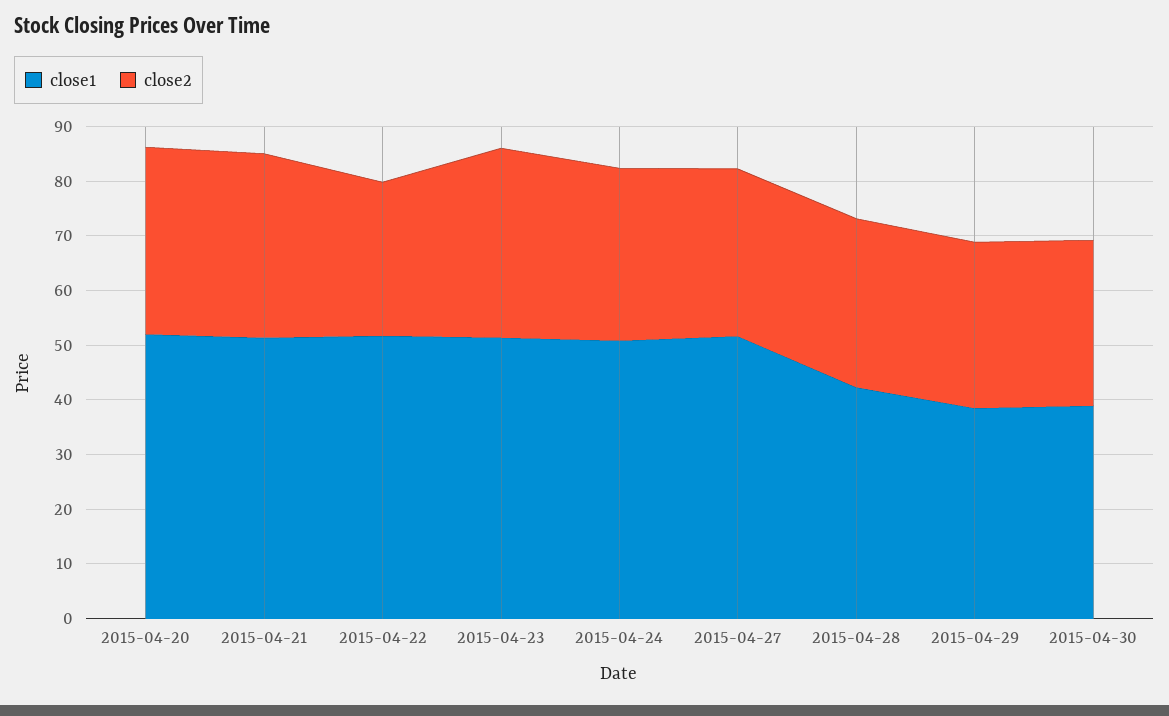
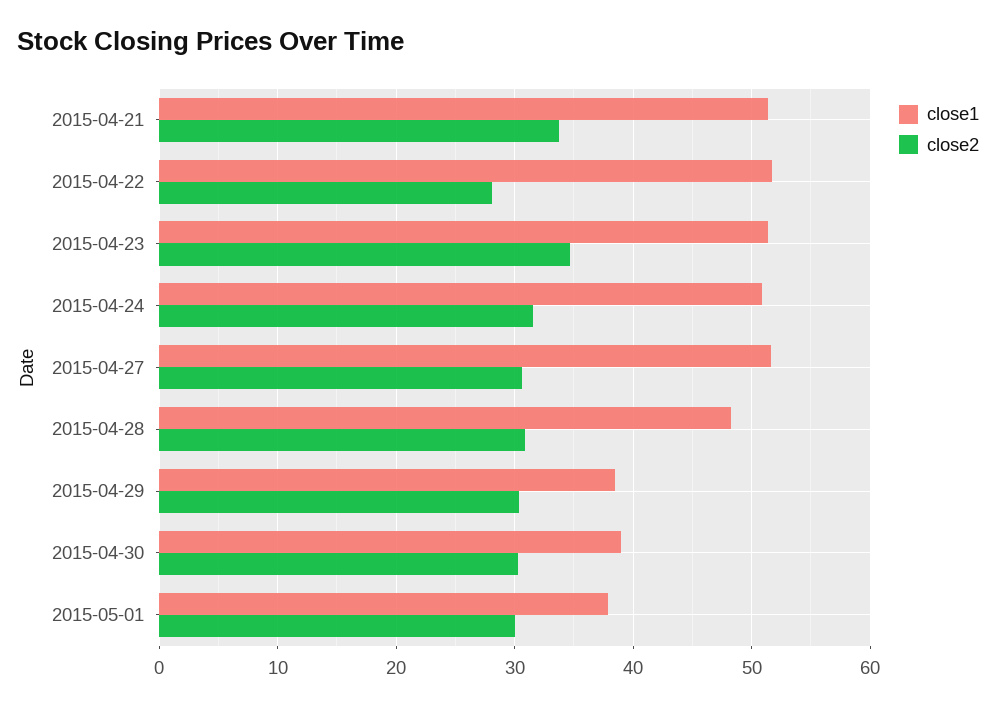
close1, 2015-04-20: 52 -> none
close2, 2015-04-20: 34 -> none
close1, 2015-04-28: 42 -> 48
close1, 2015-05-01: none -> 38
close2, 2015-05-01: none -> 30

